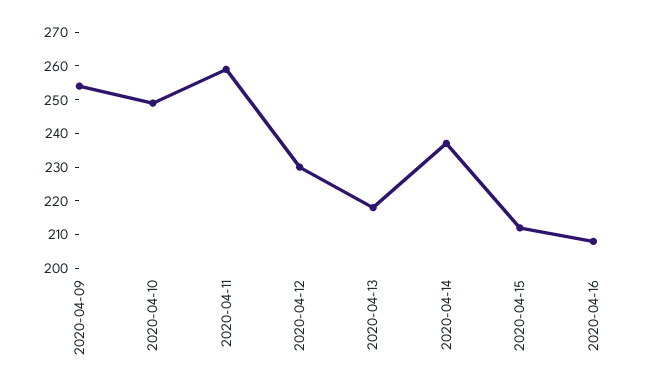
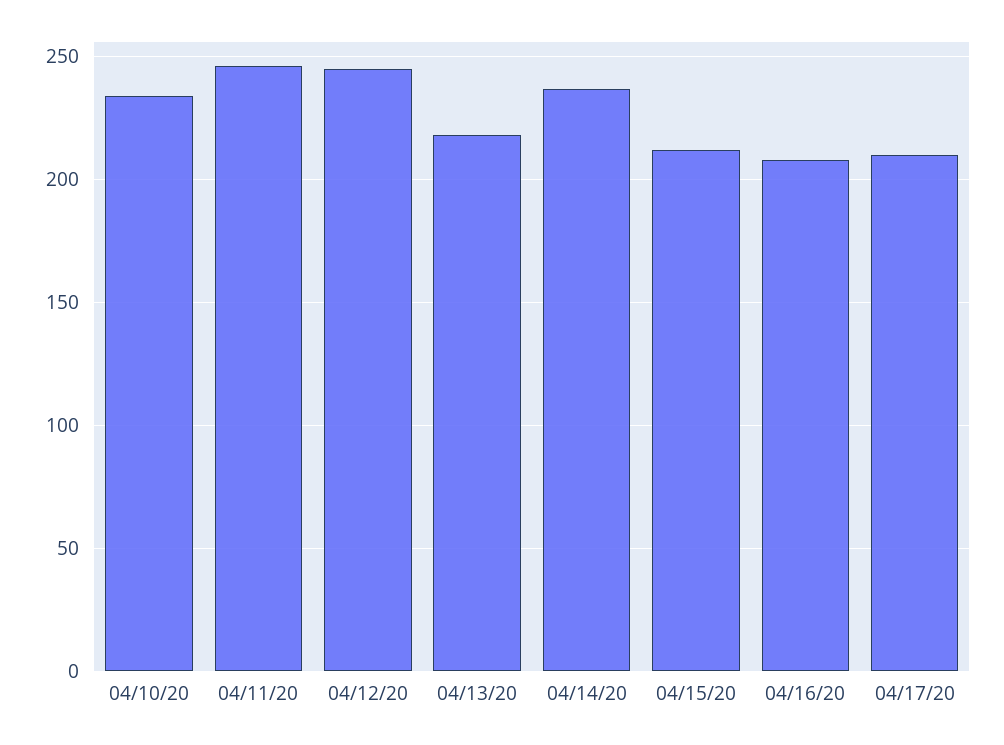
2020-04-09: 255 -> none
2020-04-10: 250 -> 235
2020-04-11: 260 -> 245
2020-04-12: 230 -> 245
04/17/20: none -> 210

